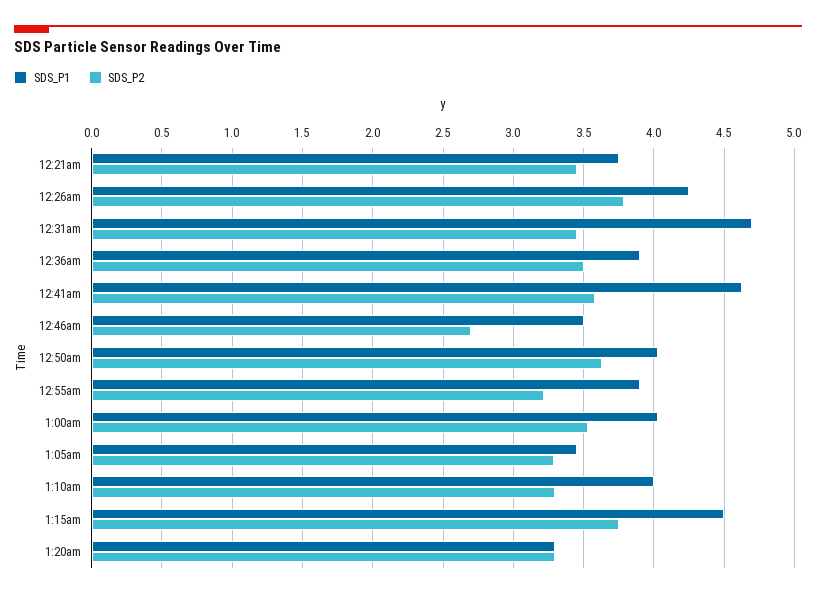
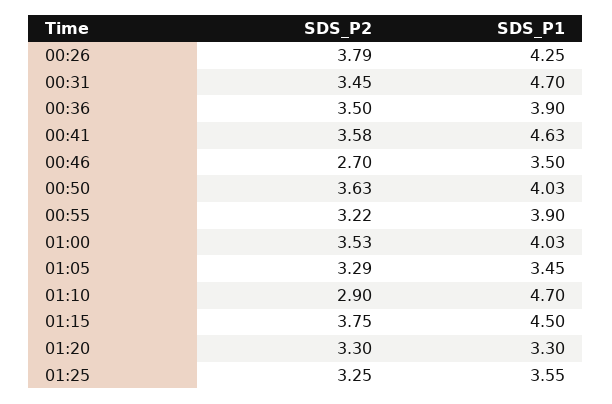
SDS_P1, 12:21am: 3.75 -> none
SDS_P2, 12:21am: 3.45 -> none
SDS_P1, 1:10am: 4 -> 4.7
SDS_P2, 1:10am: 3.3 -> 2.9
SDS_P2, 01:25: none -> 3.25
SDS_P1, 01:25: none -> 3.55

